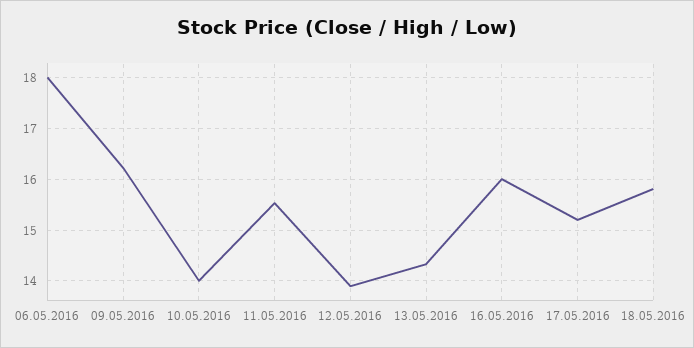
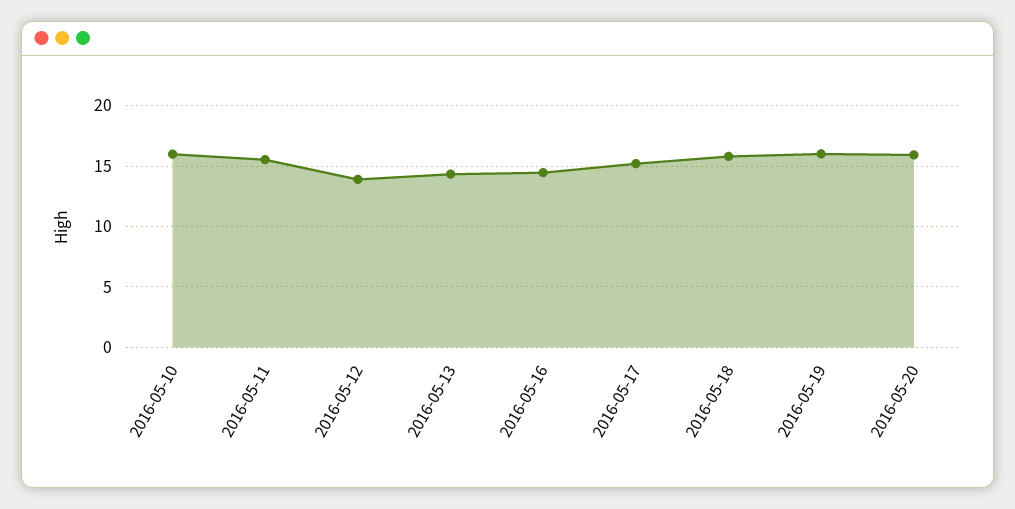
06.05.2016: 18 -> none
09.05.2016: 16.2 -> none
10.05.2016: 14 -> 16
16.05.2016: 16 -> 14.5
2016-05-19: none -> 16
2016-05-20: none -> 16

